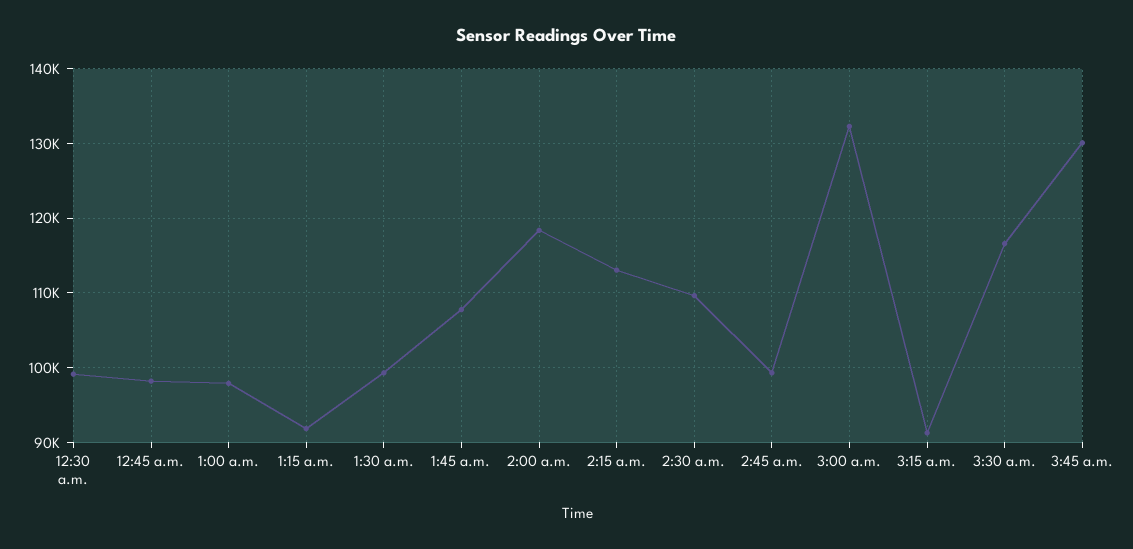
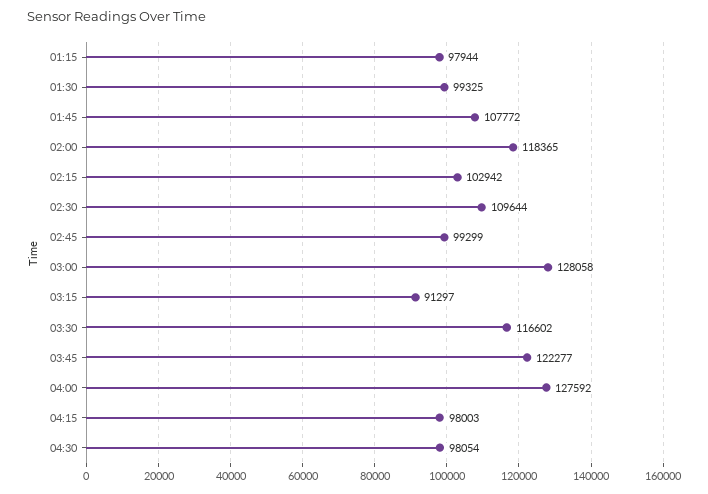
12:30 a.m.: 99000 -> none
12:45 a.m.: 98000 -> none
1:00 a.m.: 98000 -> none
1:15 a.m.: 92000 -> 97944
2:15 a.m.: 113000 -> 102942
3:00 a.m.: 132000 -> 128058
3:45 a.m.: 130000 -> 122277
04:00: none -> 127592
04:15: none -> 98003
04:30: none -> 98054

